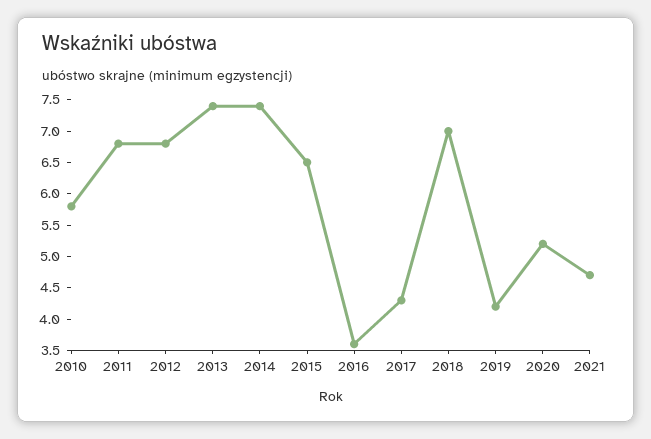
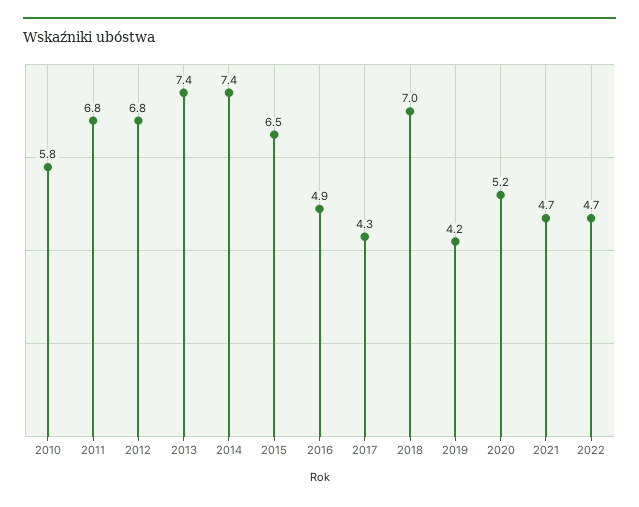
2016: 3.5 -> 4.9
2022: none -> 4.7

